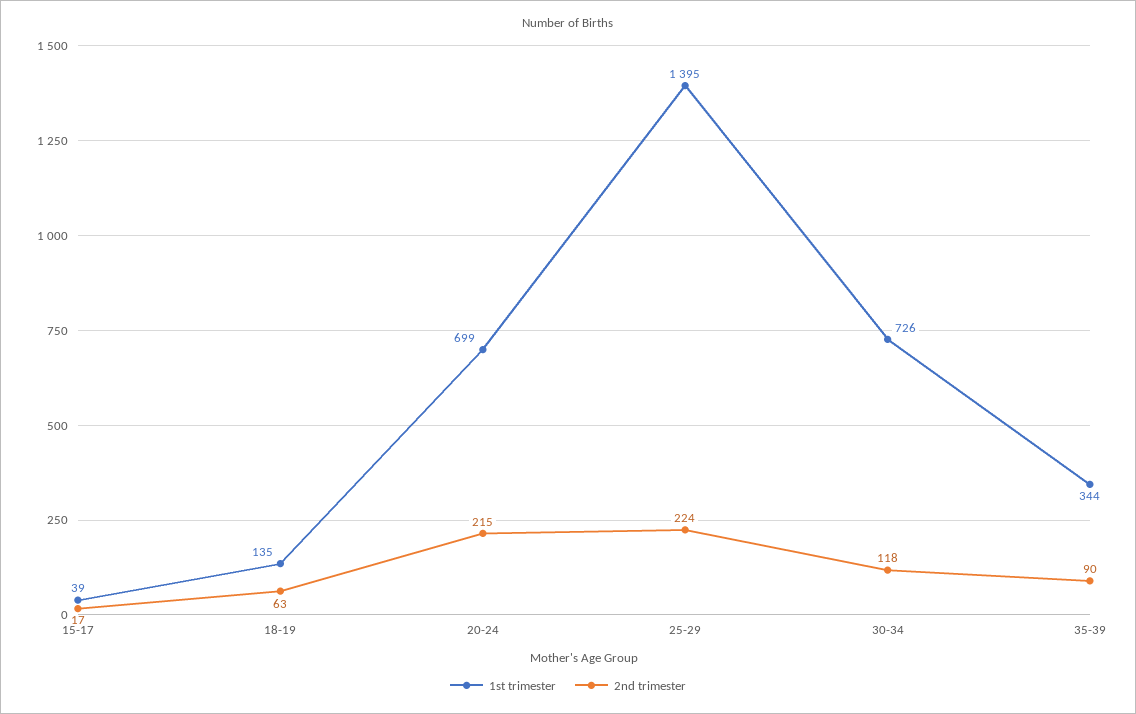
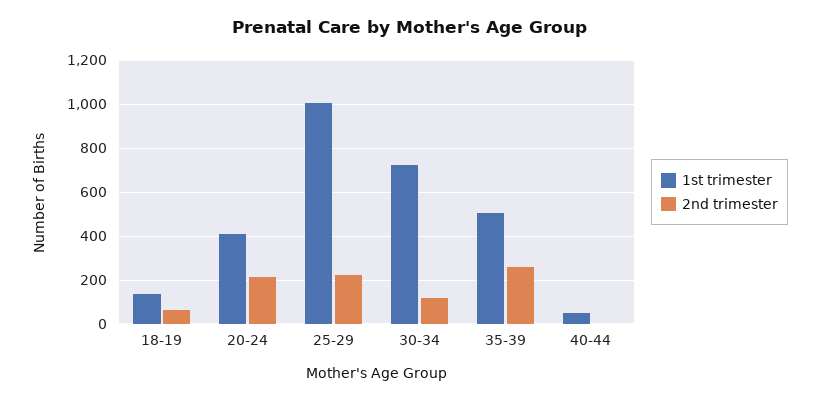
1st trimester, 15-17: 39 -> none
2nd trimester, 15-17: 17 -> none
1st trimester, 20-24: 699 -> 400
1st trimester, 25-29: 1395 -> 1000
1st trimester, 35-39: 344 -> 500
2nd trimester, 35-39: 90 -> 250
1st trimester, 40-44: none -> 50
2nd trimester, 40-44: none -> 0

